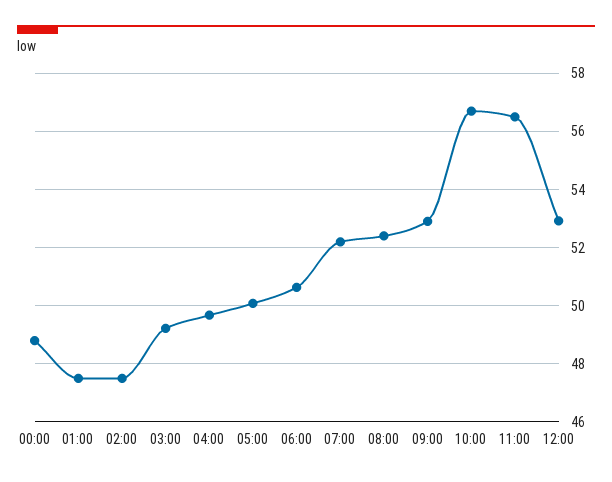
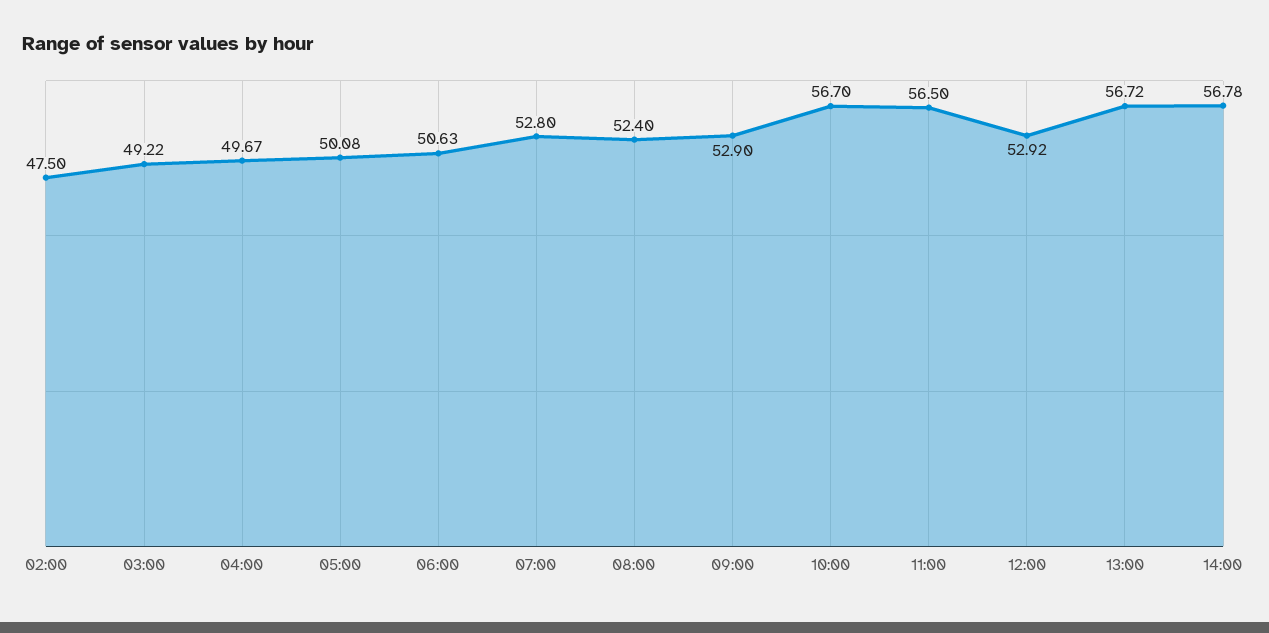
00:00: 48.75 -> none
01:00: 47.5 -> none
07:00: 52.25 -> 52.8
13:00: none -> 56.72
14:00: none -> 56.78

